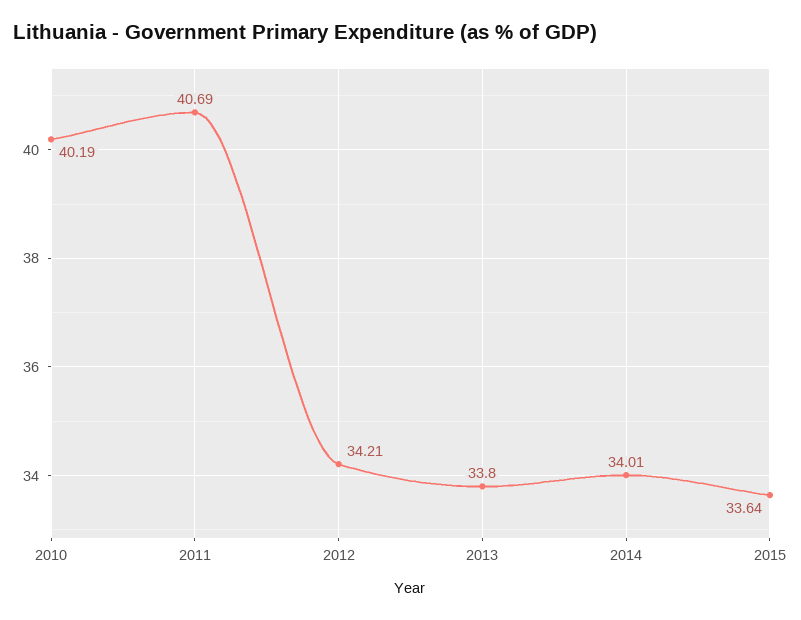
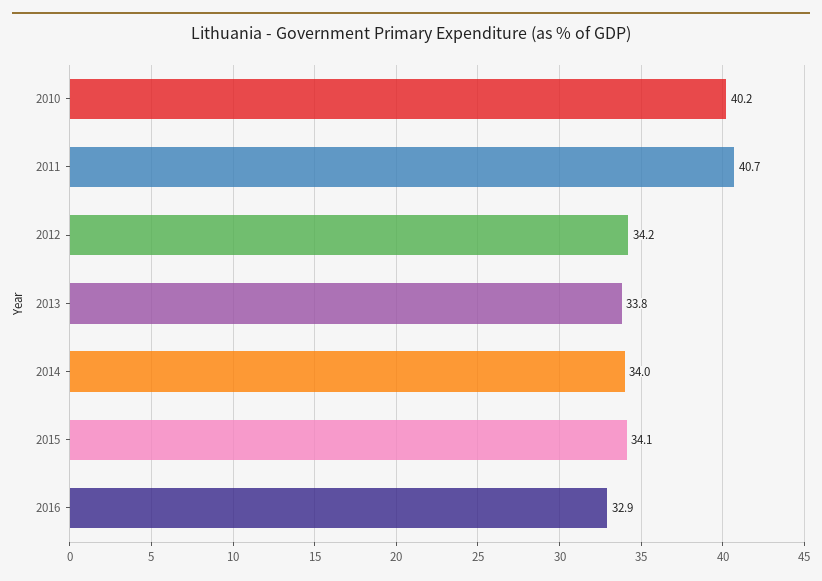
2015: 33.64 -> 34.1
2016: none -> 32.9

